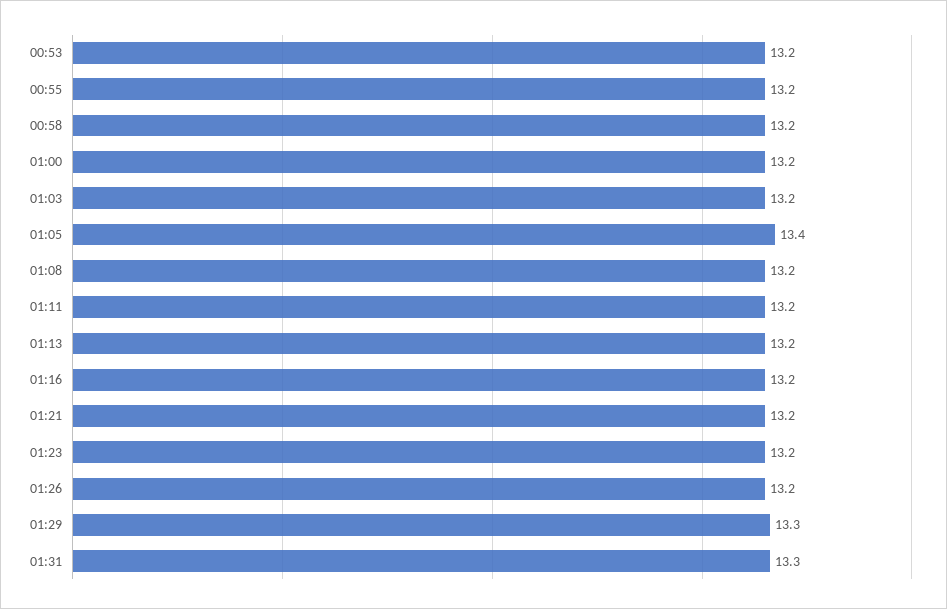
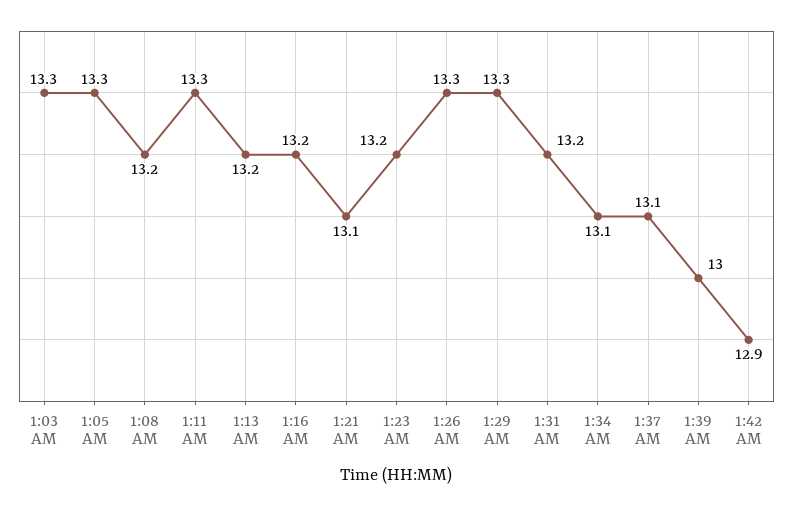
00:53: 13.2 -> none
00:55: 13.2 -> none
00:58: 13.2 -> none
01:00: 13.2 -> none
01:03: 13.2 -> 13.3
01:05: 13.4 -> 13.3
01:11: 13.2 -> 13.3
01:21: 13.2 -> 13.1
01:26: 13.2 -> 13.3
01:31: 13.3 -> 13.2
1:34 AM: none -> 13.1
1:37 AM: none -> 13.1
1:39 AM: none -> 13
1:42 AM: none -> 12.9

